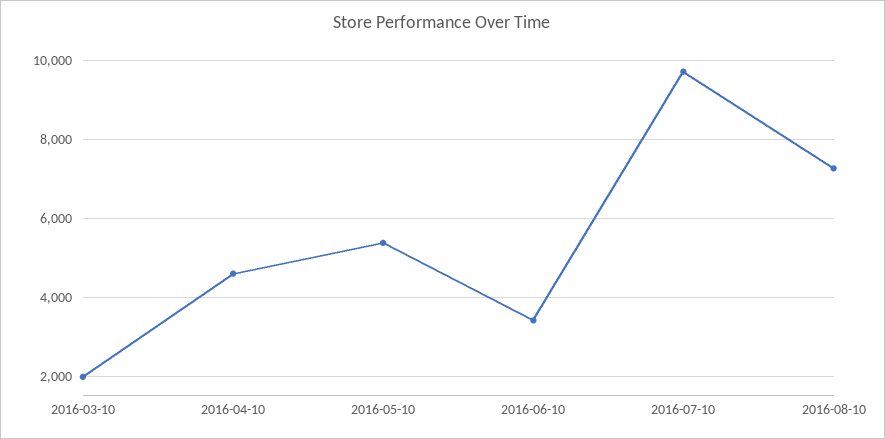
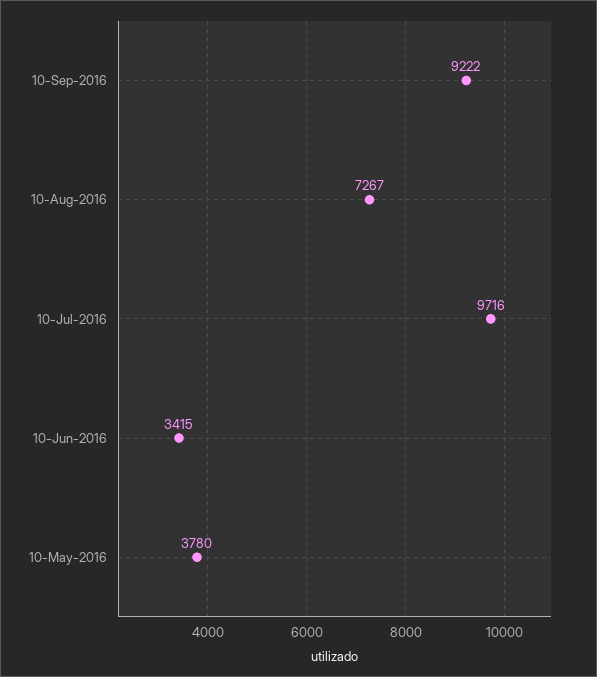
2016-03-10: 2000 -> none
2016-04-10: 4600 -> none
2016-05-10: 5400 -> 3780
10-Sep-2016: none -> 9222

